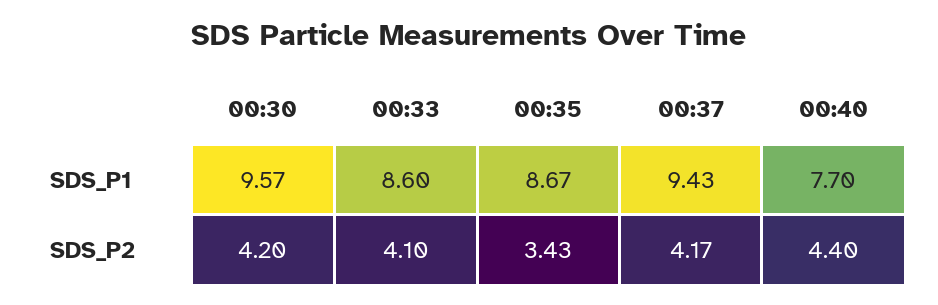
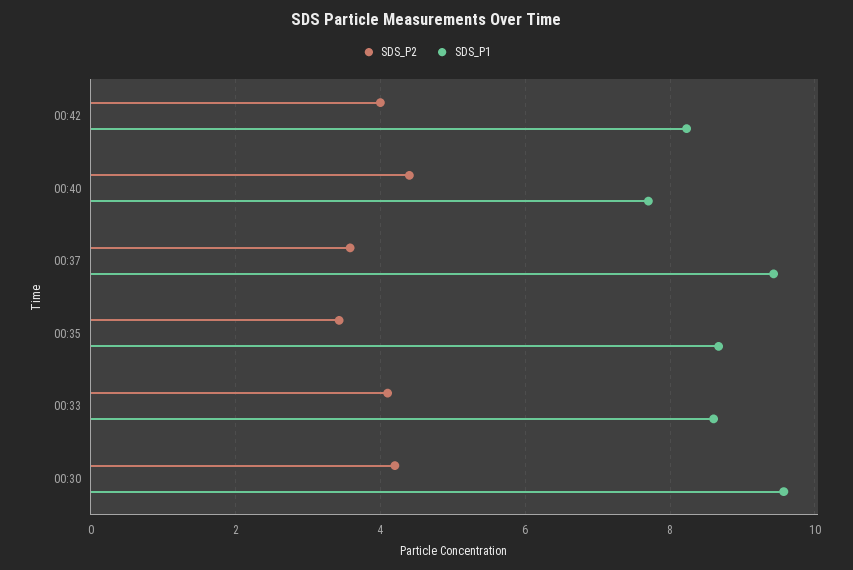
SDS_P2, 00:37: 4.17 -> 3.6
SDS_P2, 00:42: none -> 4
SDS_P1, 00:42: none -> 8.2

